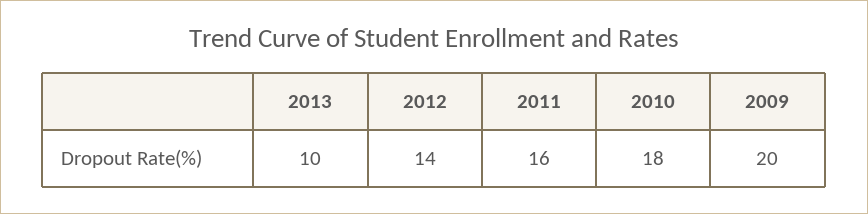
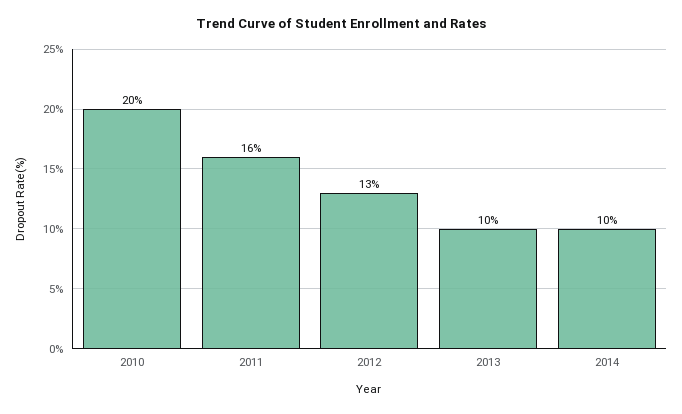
2012: 14 -> 13
2010: 18 -> 20
2009: 20 -> none
2014: none -> 10

